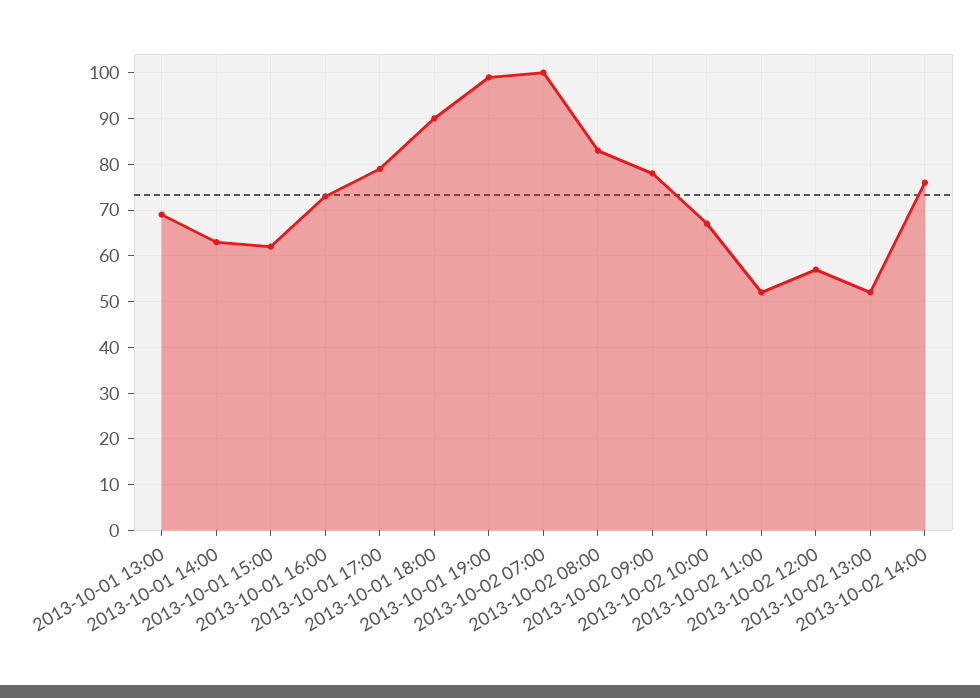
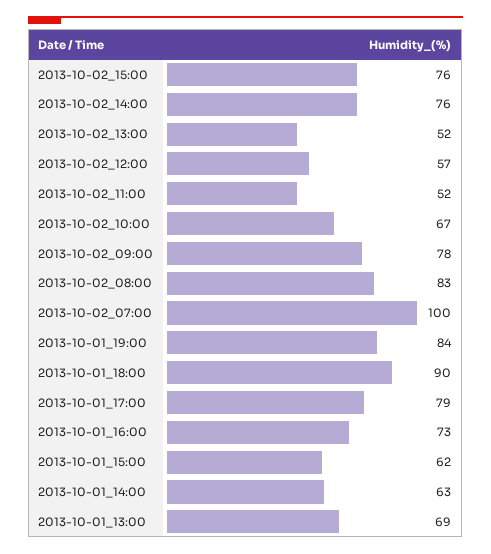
2013-10-01 19:00: 100 -> 84
2013-10-02_15:00: none -> 76

